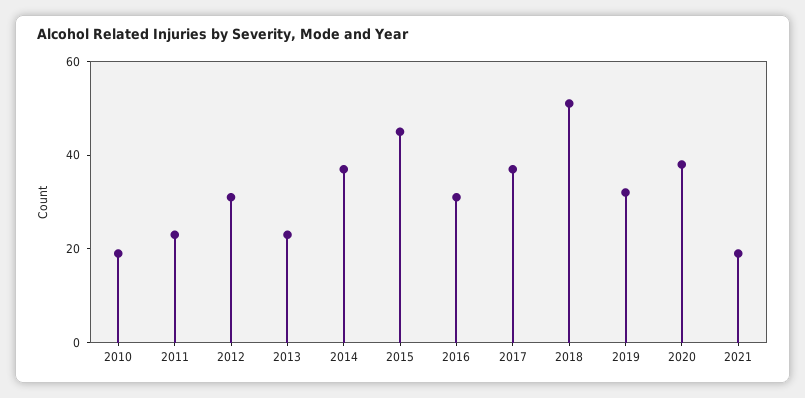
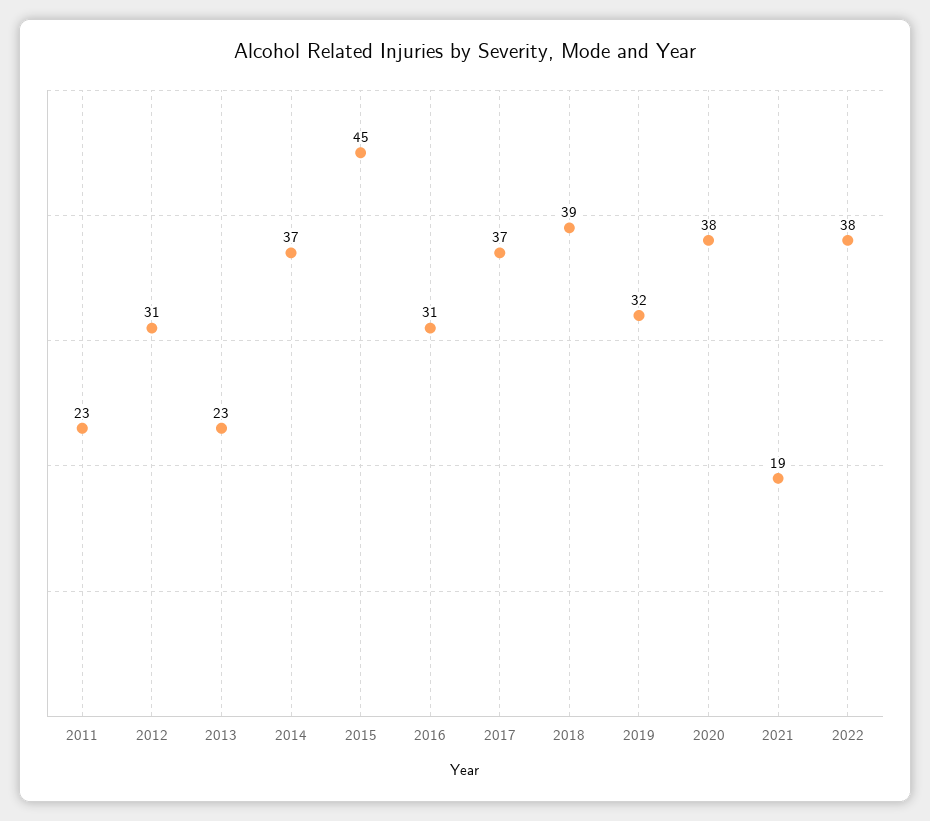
2010: 20 -> none
2018: 50 -> 39
2022: none -> 38

